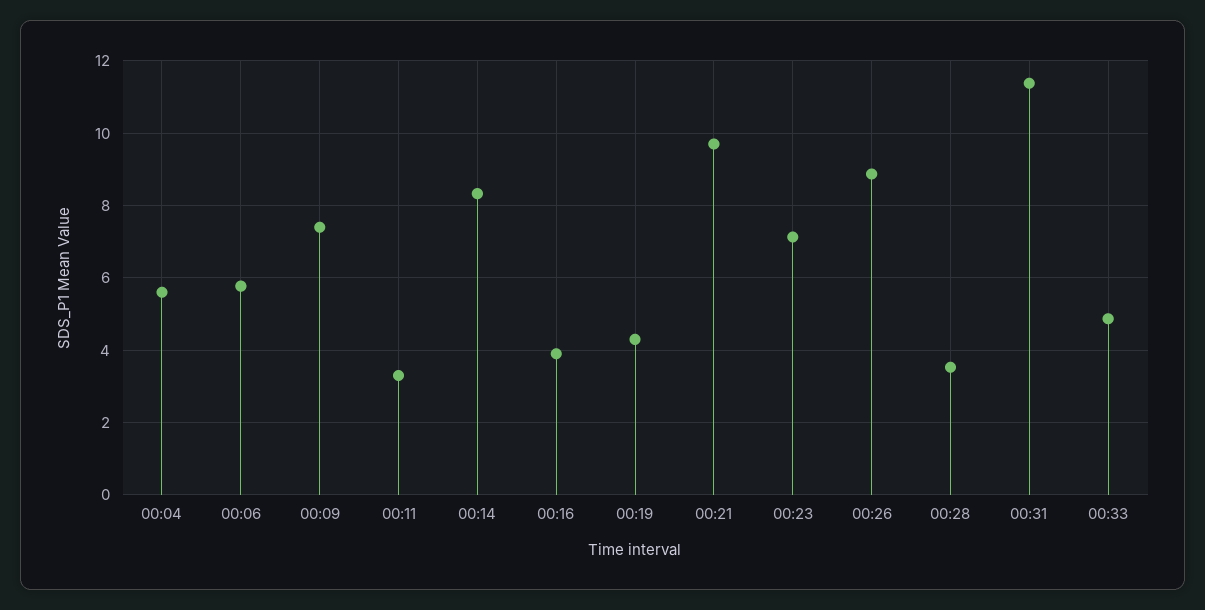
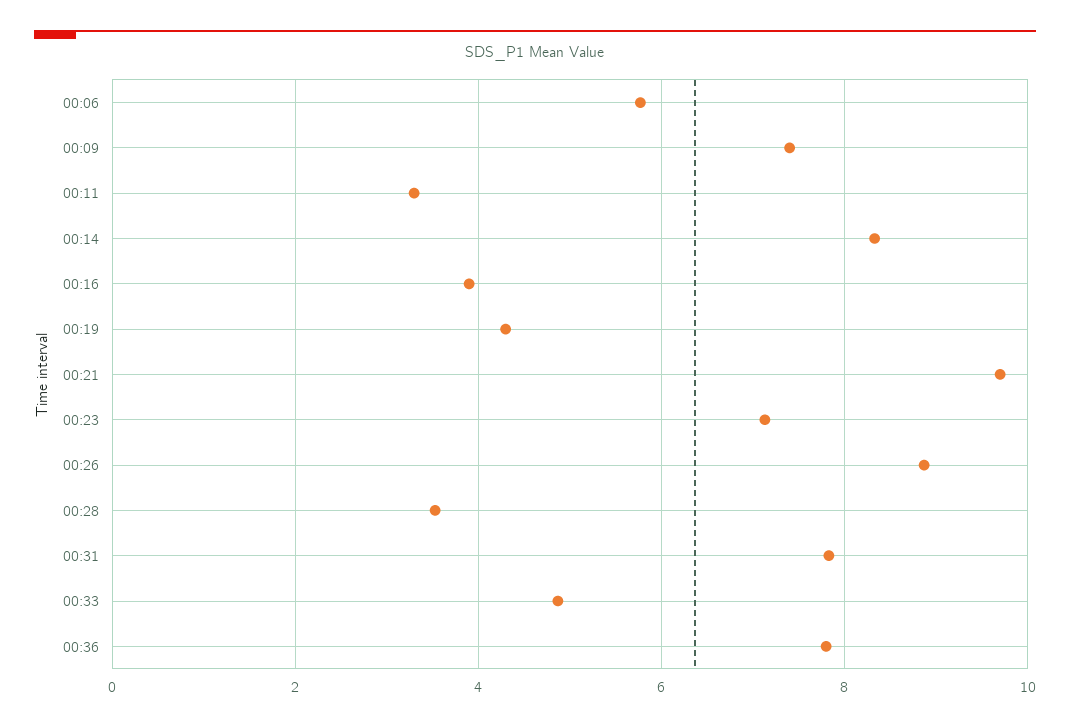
00:04: 5.6 -> none
00:31: 11.4 -> 7.8
00:36: none -> 7.8

